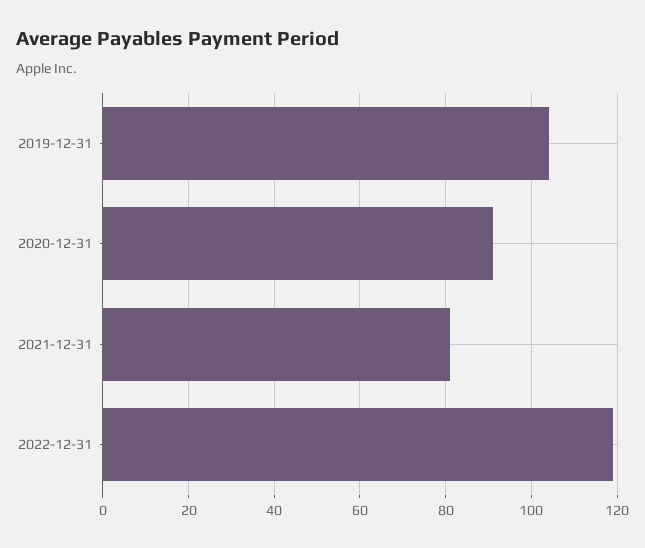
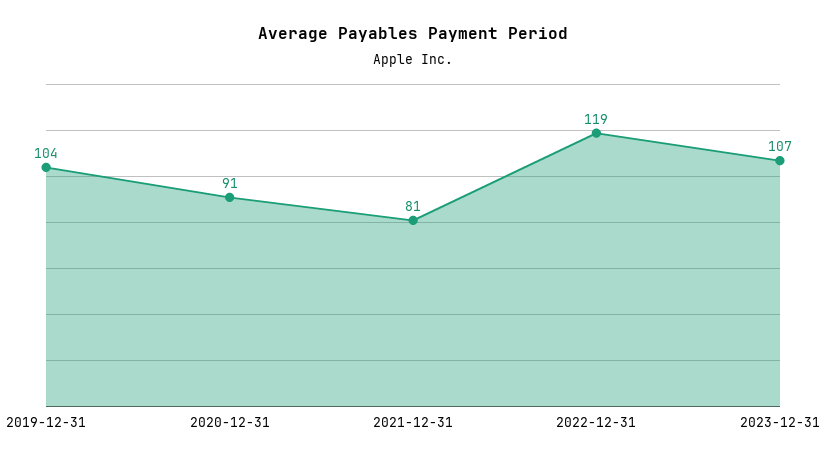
2023-12-31: none -> 107

